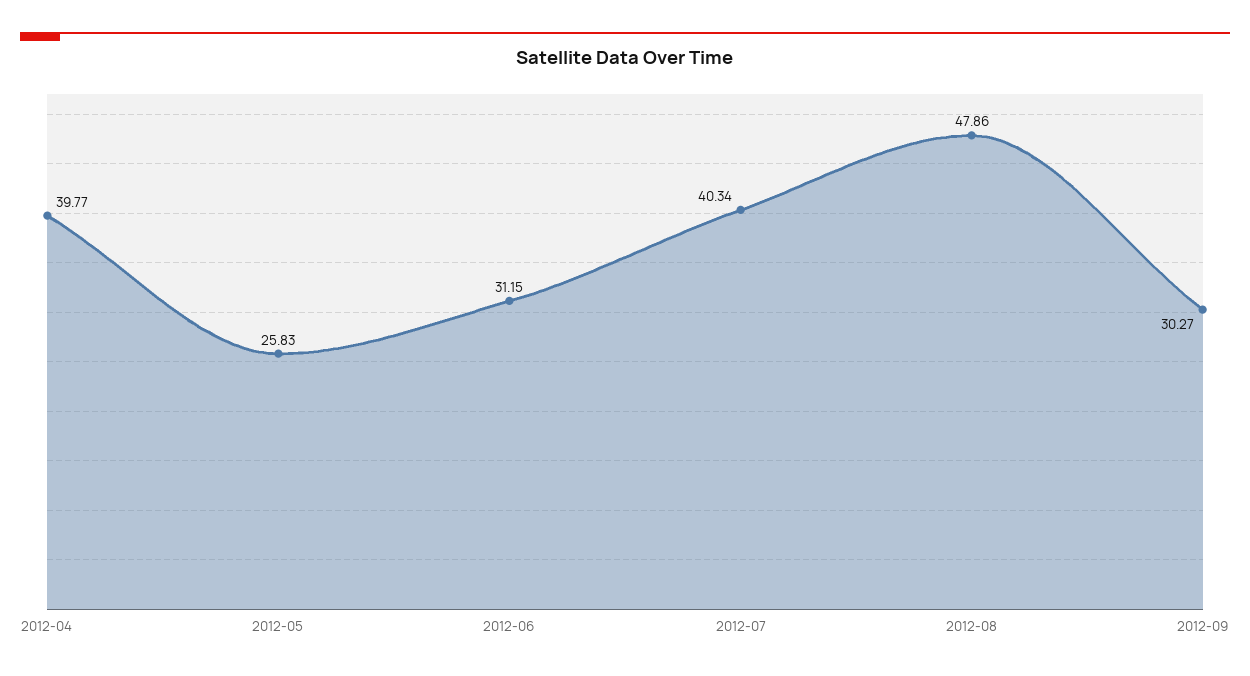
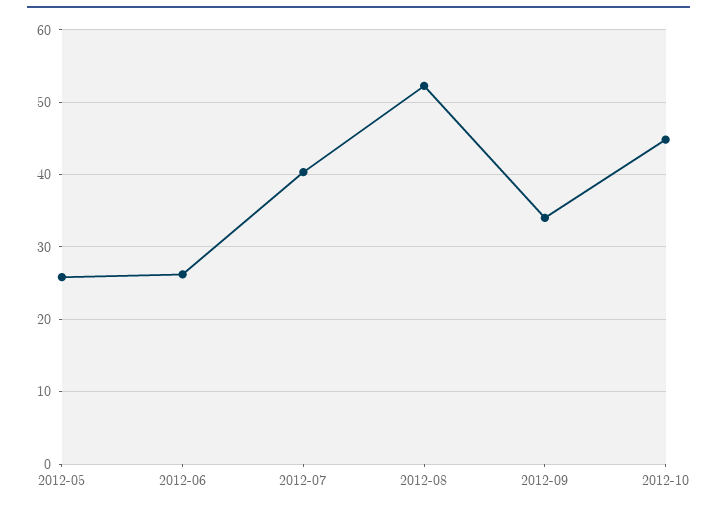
2012-04: 39.77 -> none
2012-06: 31.15 -> 26
2012-08: 47.86 -> 52
2012-09: 30.27 -> 34
2012-10: none -> 45

